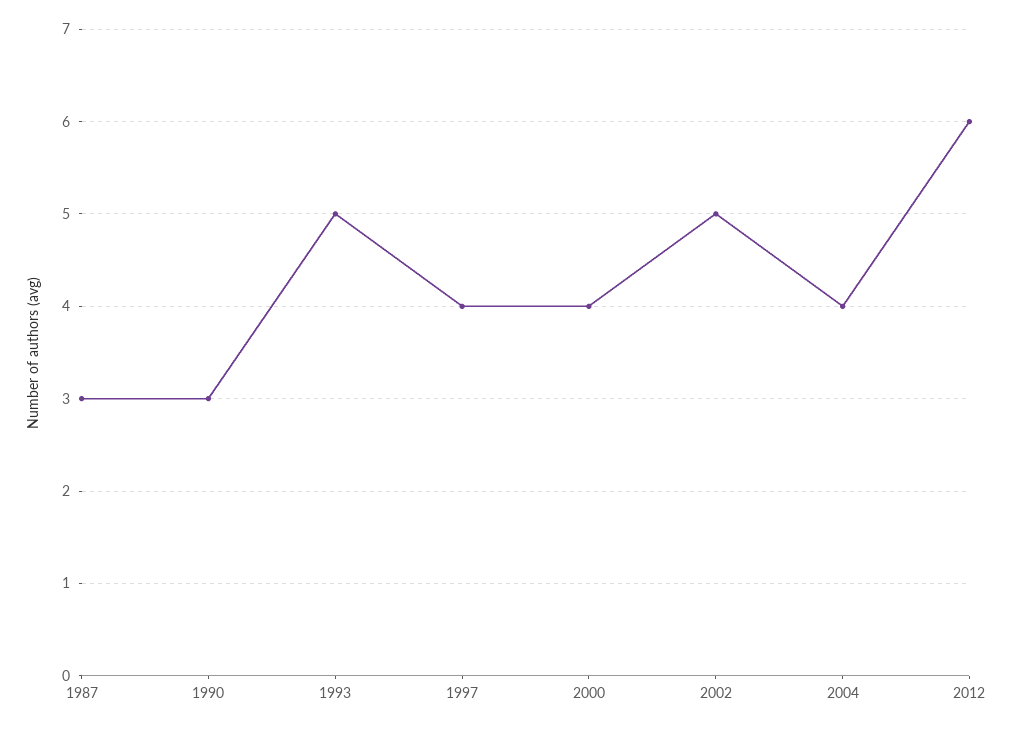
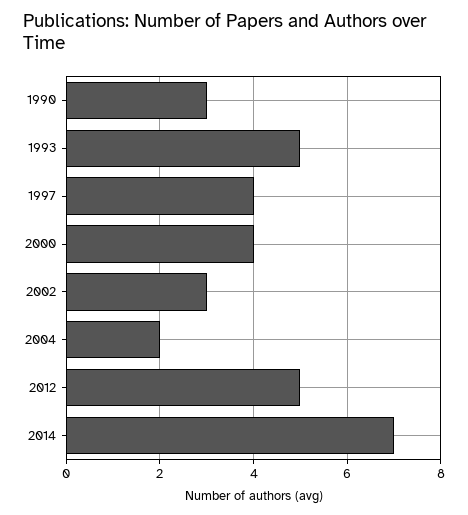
1987: 3 -> none
2002: 5 -> 3
2004: 4 -> 2
2012: 6 -> 5
2014: none -> 7

